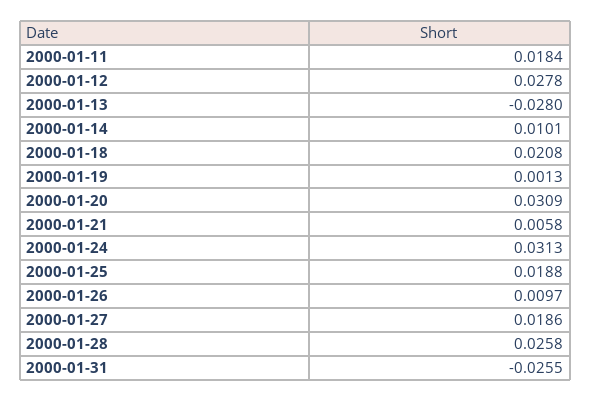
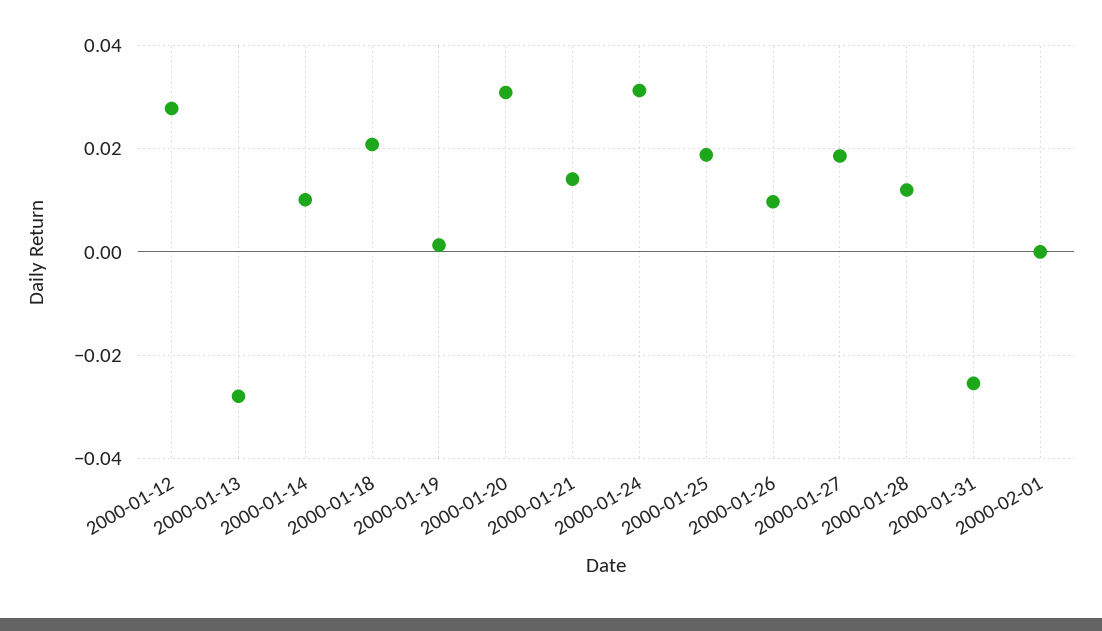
2000-01-11: 0.0184 -> none
2000-01-21: 0.0058 -> 0.014
2000-01-28: 0.0258 -> 0.012
2000-02-01: none -> 0

